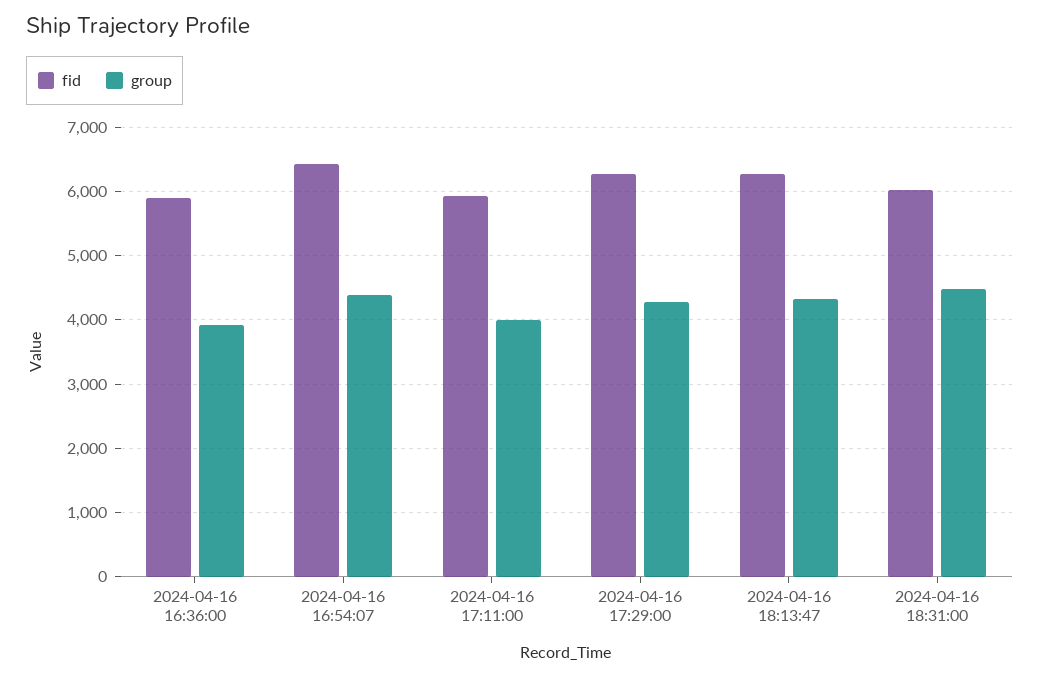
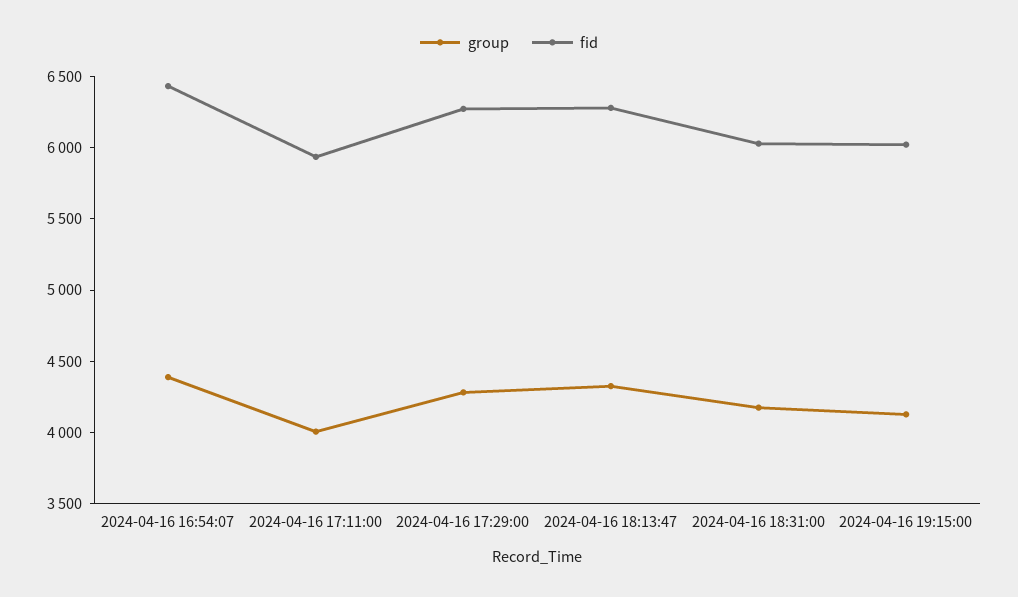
fid, 2024-04-16 16:36:00: 5900 -> none
group, 2024-04-16 16:36:00: 3900 -> none
group, 2024-04-16 18:31:00: 4500 -> 4200
group, 2024-04-16 19:15:00: none -> 4100
fid, 2024-04-16 19:15:00: none -> 6000

